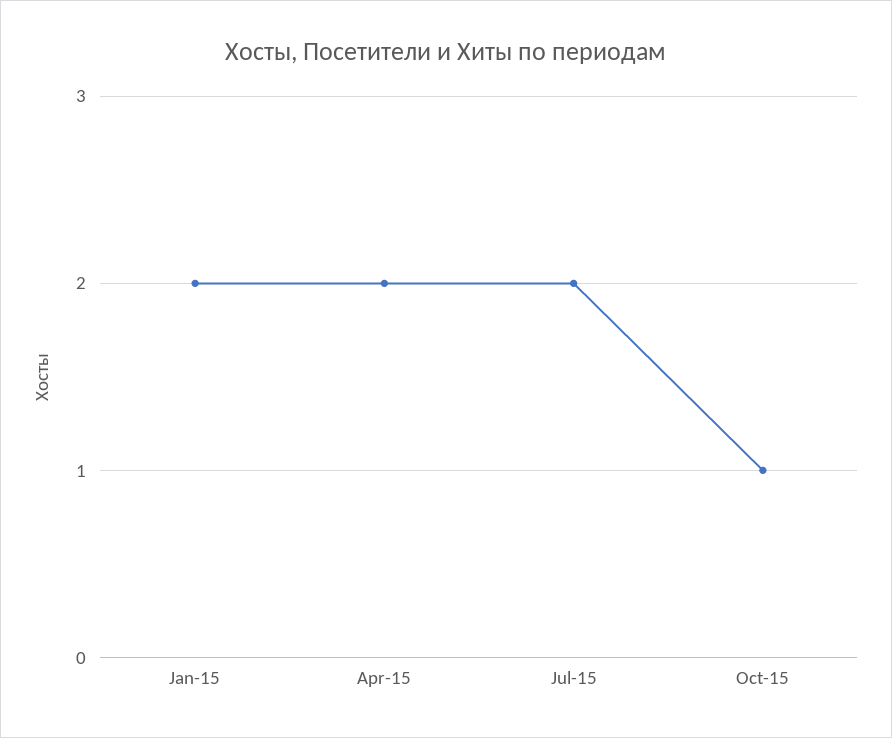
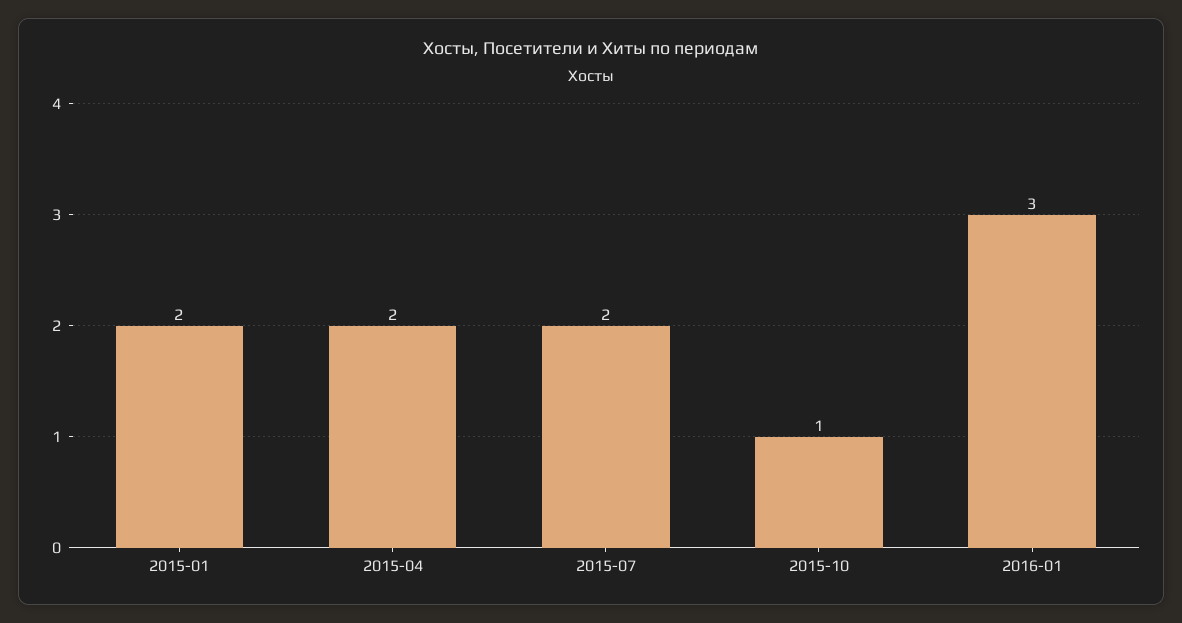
2016-01: none -> 3

